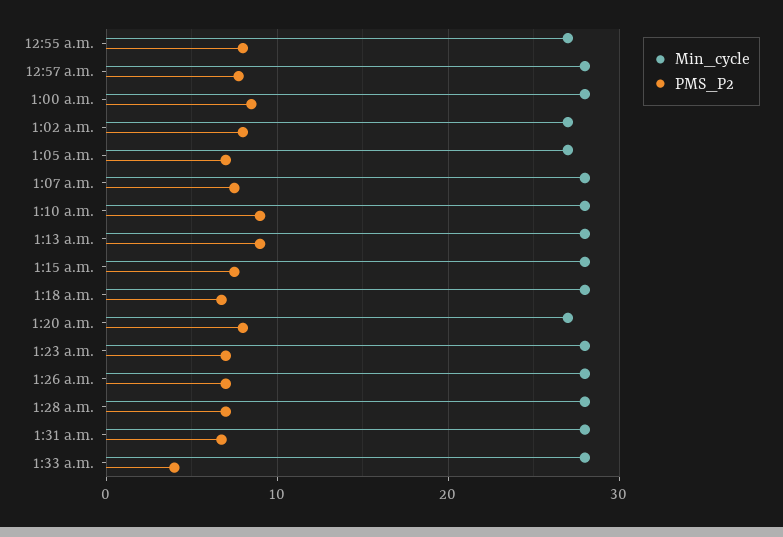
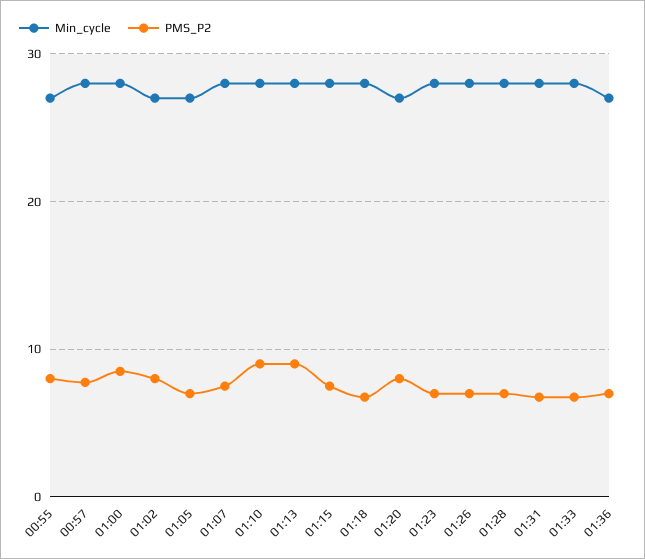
PMS_P2, 1:33 a.m.: 4 -> 7
Min_cycle, 01:36: none -> 27
PMS_P2, 01:36: none -> 7

